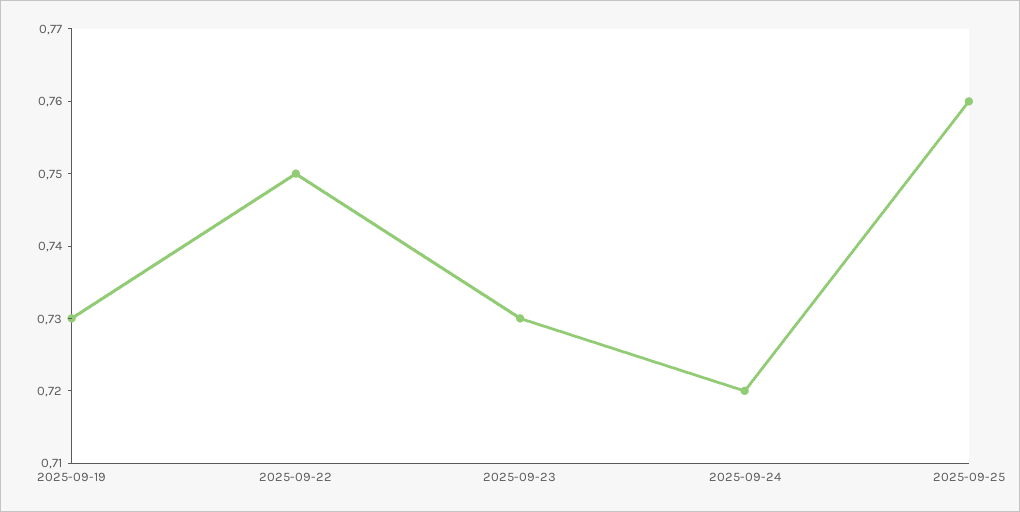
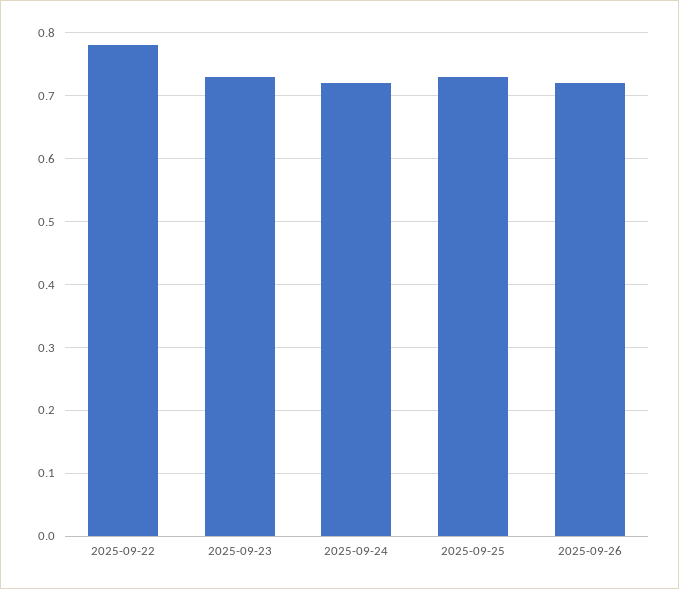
2025-09-19: 0.73 -> none
2025-09-22: 0.75 -> 0.78
2025-09-25: 0.76 -> 0.73
2025-09-26: none -> 0.72

